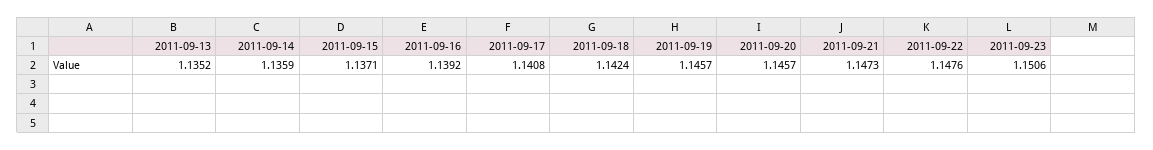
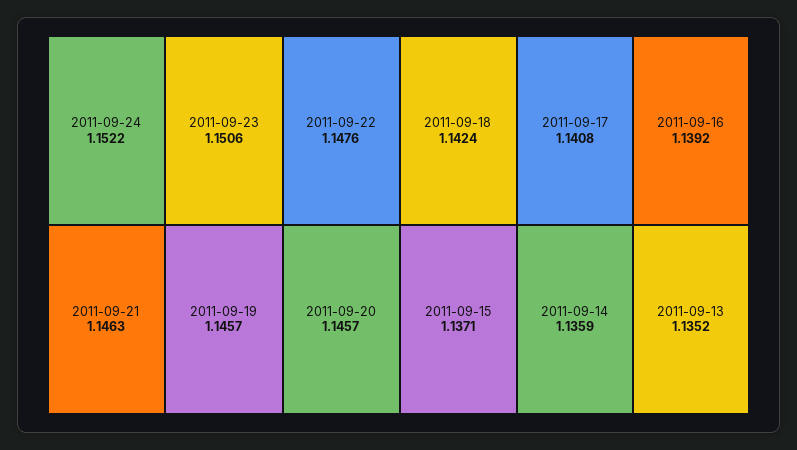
2011-09-21: 1.1473 -> 1.1463
2011-09-24: none -> 1.1522

